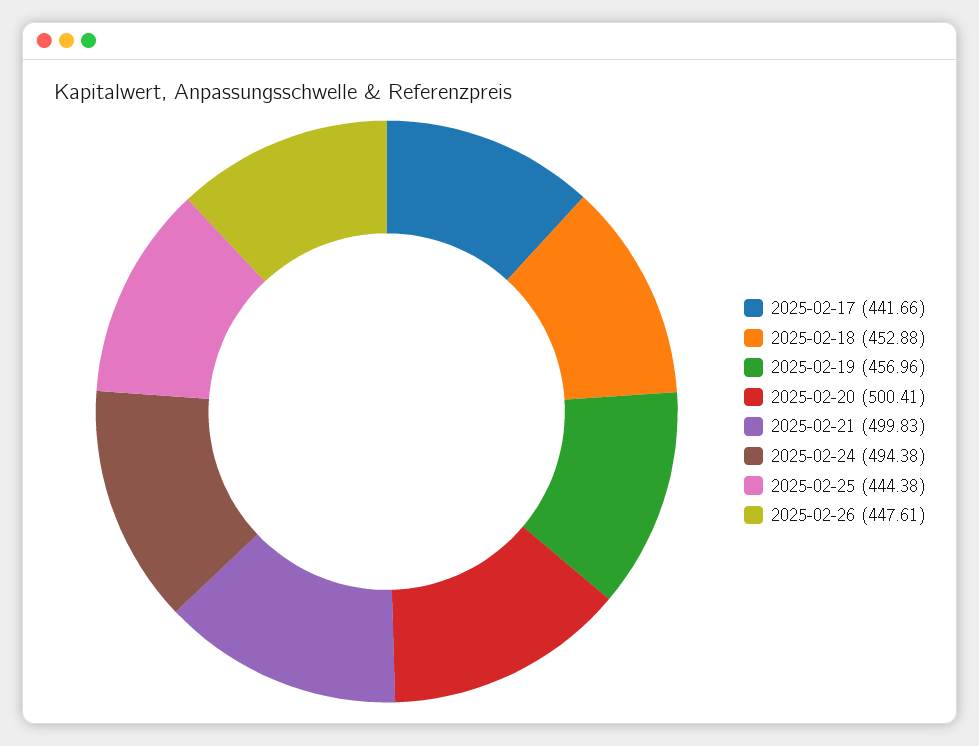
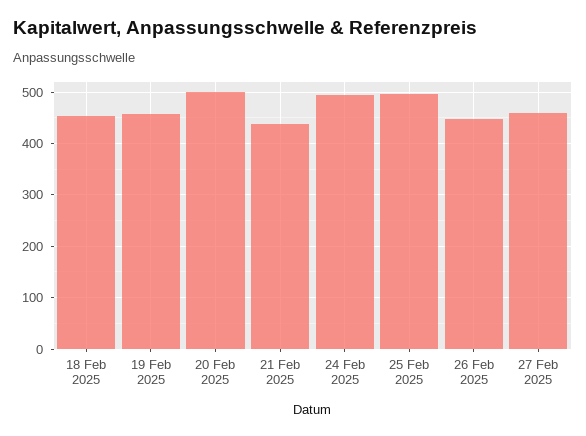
2025-02-17: 441.66 -> none
2025-02-21: 499.83 -> 440
2025-02-25: 444.38 -> 500
27 Feb 2025: none -> 460

